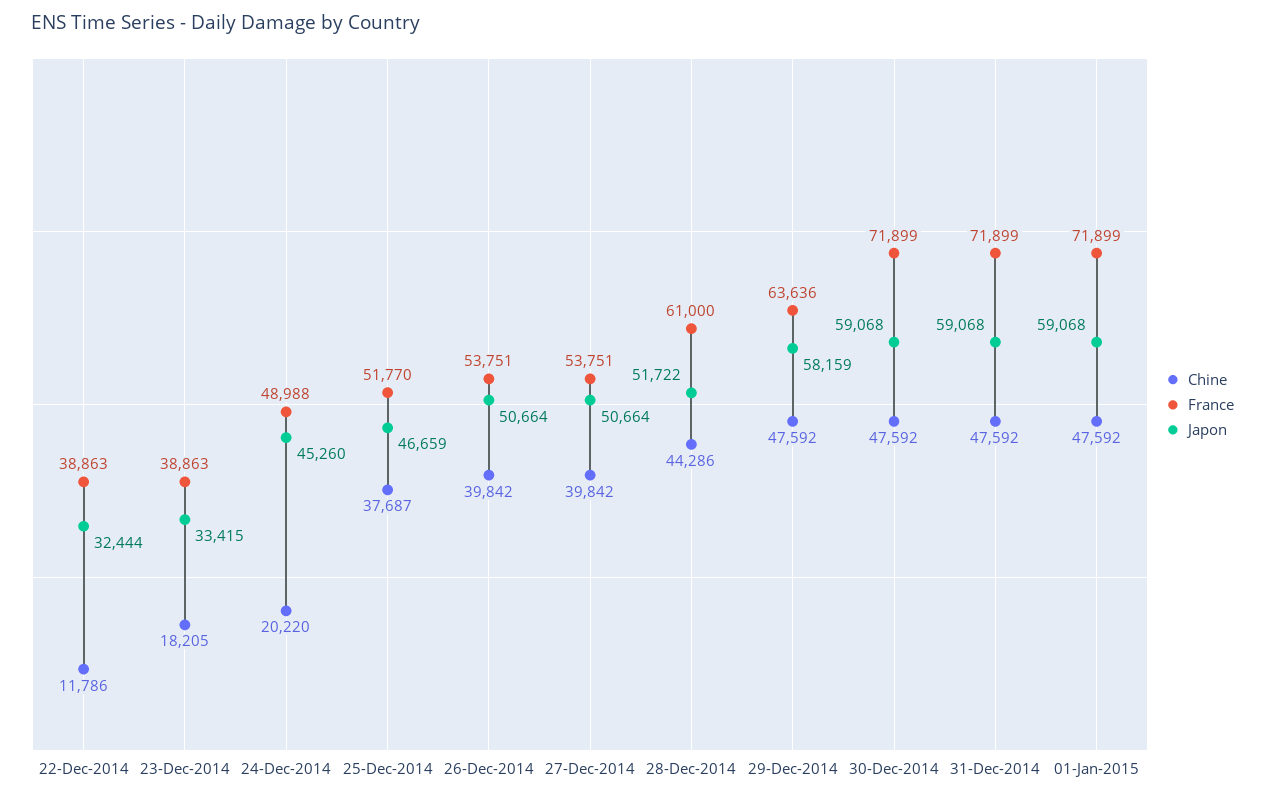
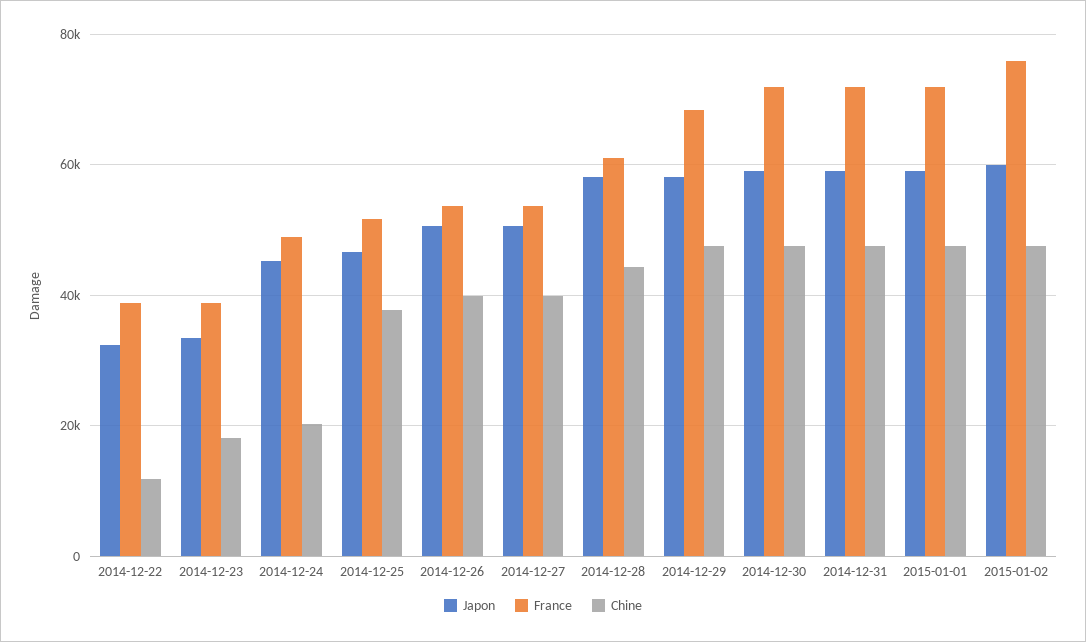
Japon, 28-Dec-2014: 51722 -> 58000
France, 29-Dec-2014: 63636 -> 68000
Japon, 2015-01-02: none -> 60000
France, 2015-01-02: none -> 76000
Chine, 2015-01-02: none -> 48000

